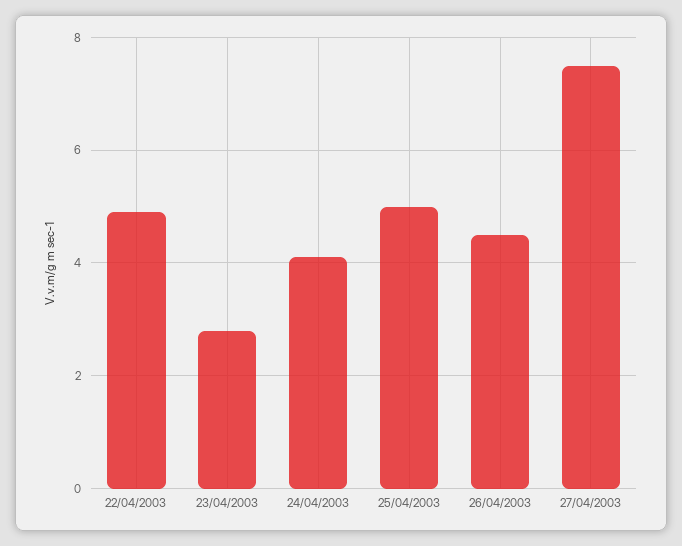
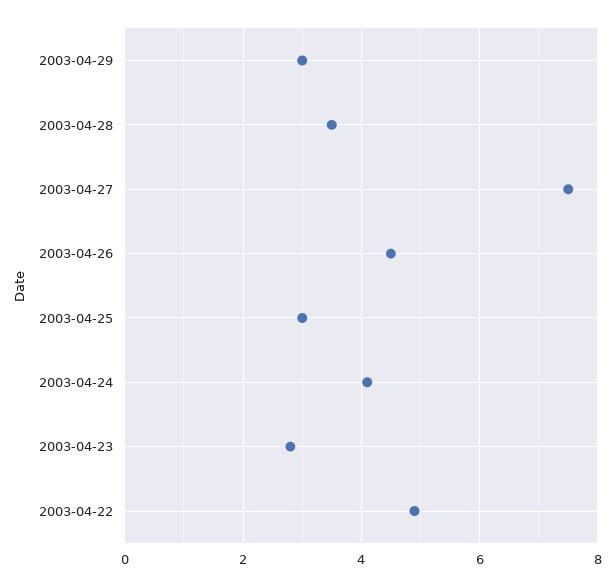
25/04/2003: 5 -> 3
2003-04-29: none -> 3
2003-04-28: none -> 3.5

